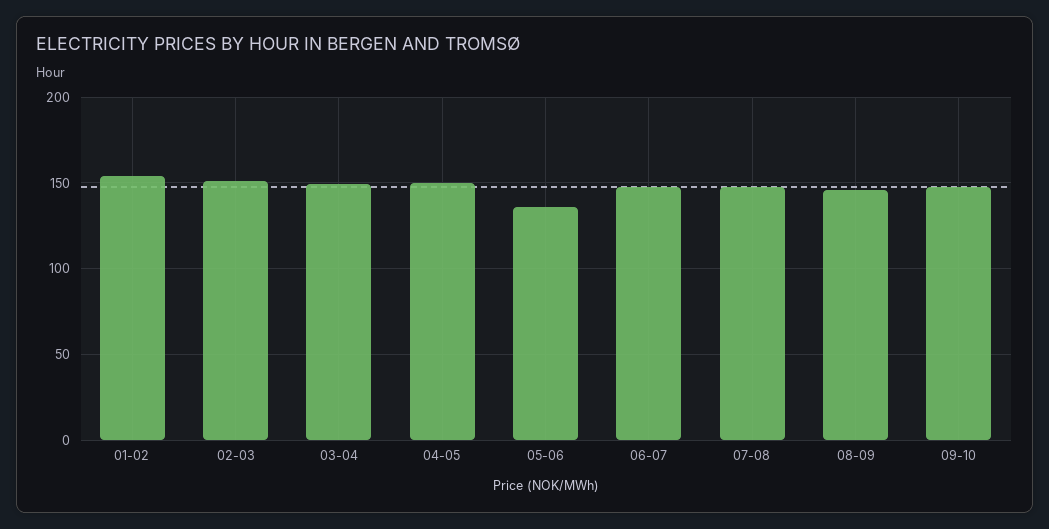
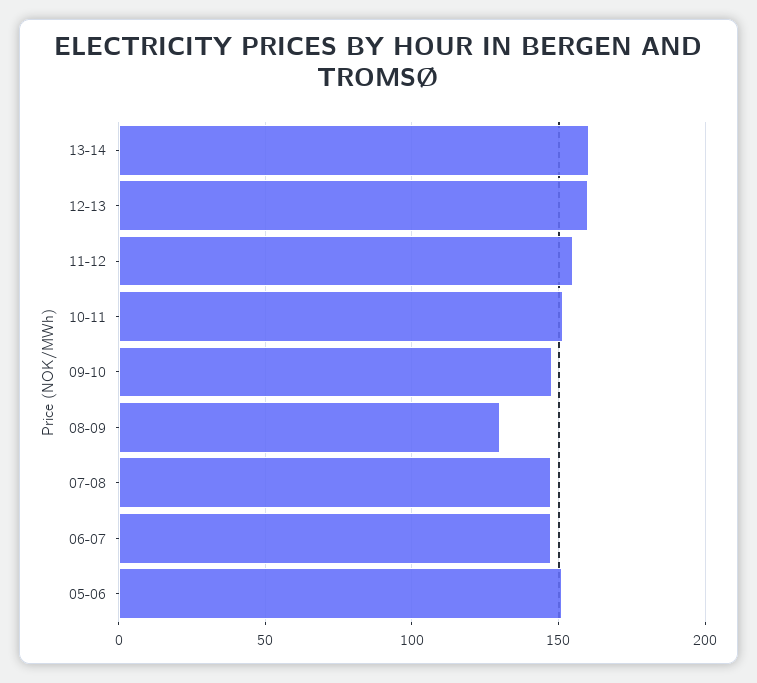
01-02: 155 -> none
02-03: 150 -> none
03-04: 150 -> none
04-05: 150 -> none
05-06: 135 -> 150
08-09: 145 -> 130
13-14: none -> 160
12-13: none -> 160
11-12: none -> 155
10-11: none -> 150

